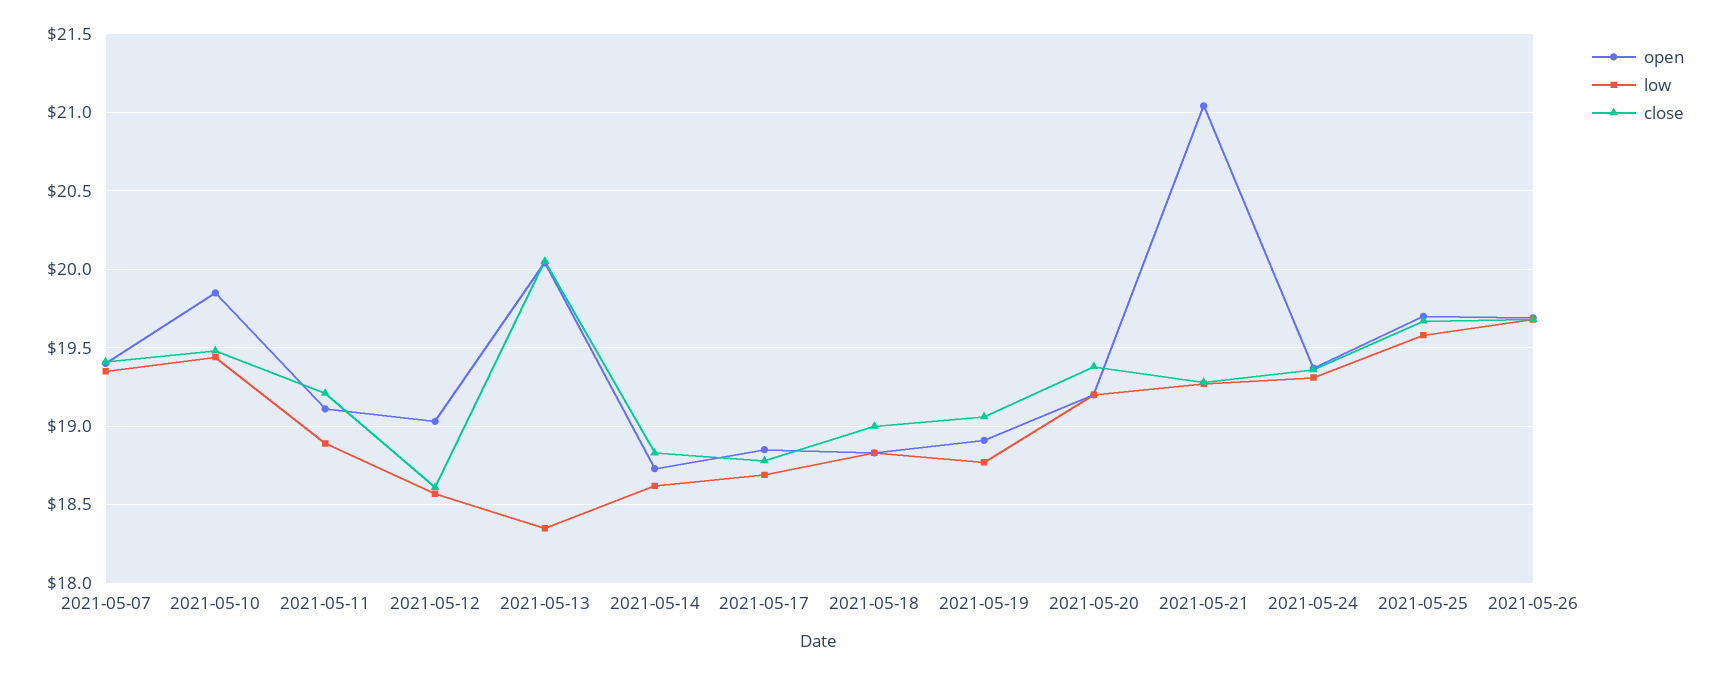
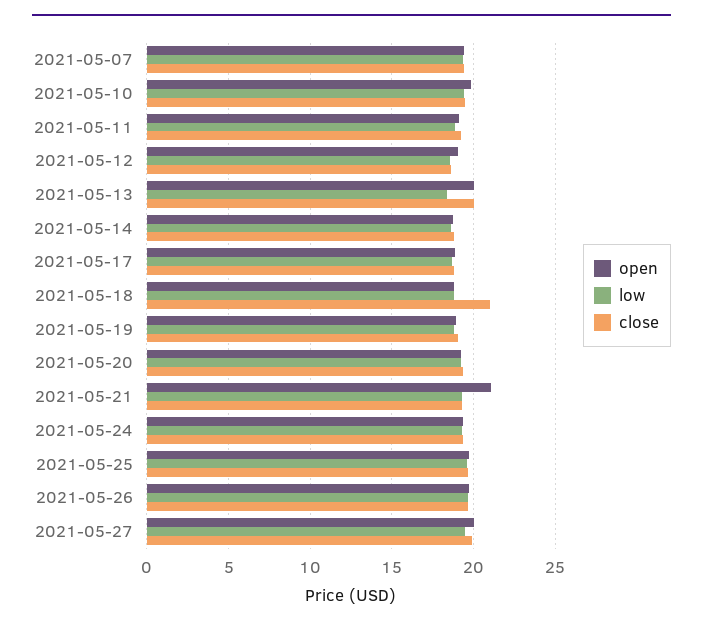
close, 2021-05-18: 19 -> 21
open, 2021-05-27: none -> 20
low, 2021-05-27: none -> 19.5
close, 2021-05-27: none -> 20

